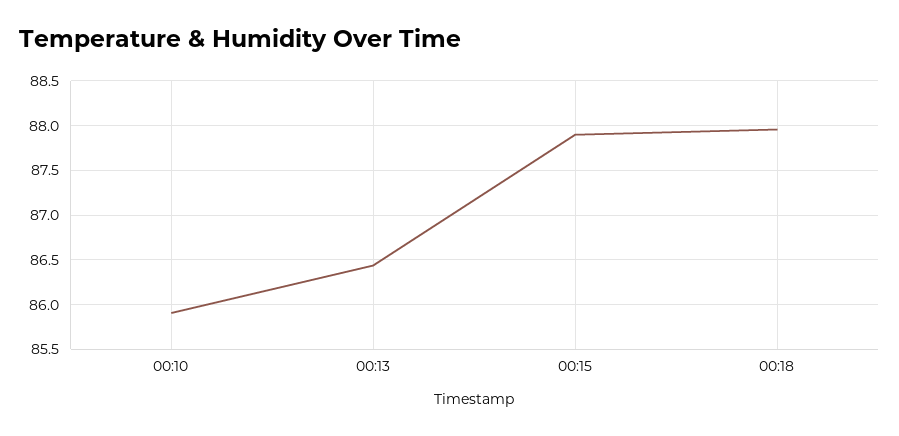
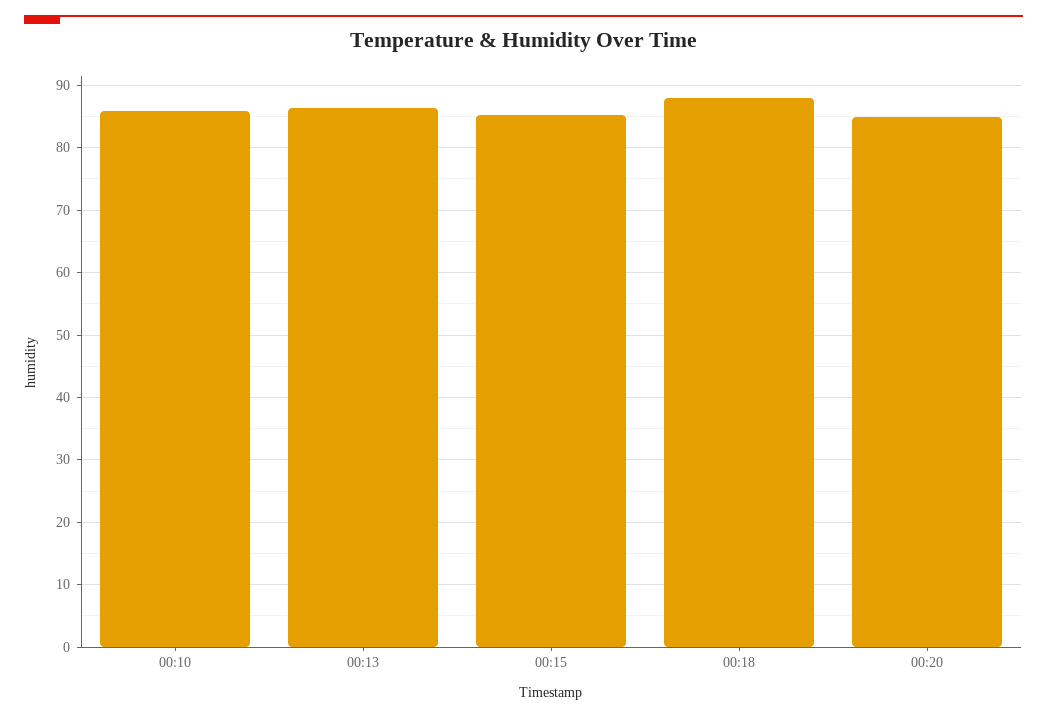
00:15: 87.9 -> 85
00:20: none -> 85

